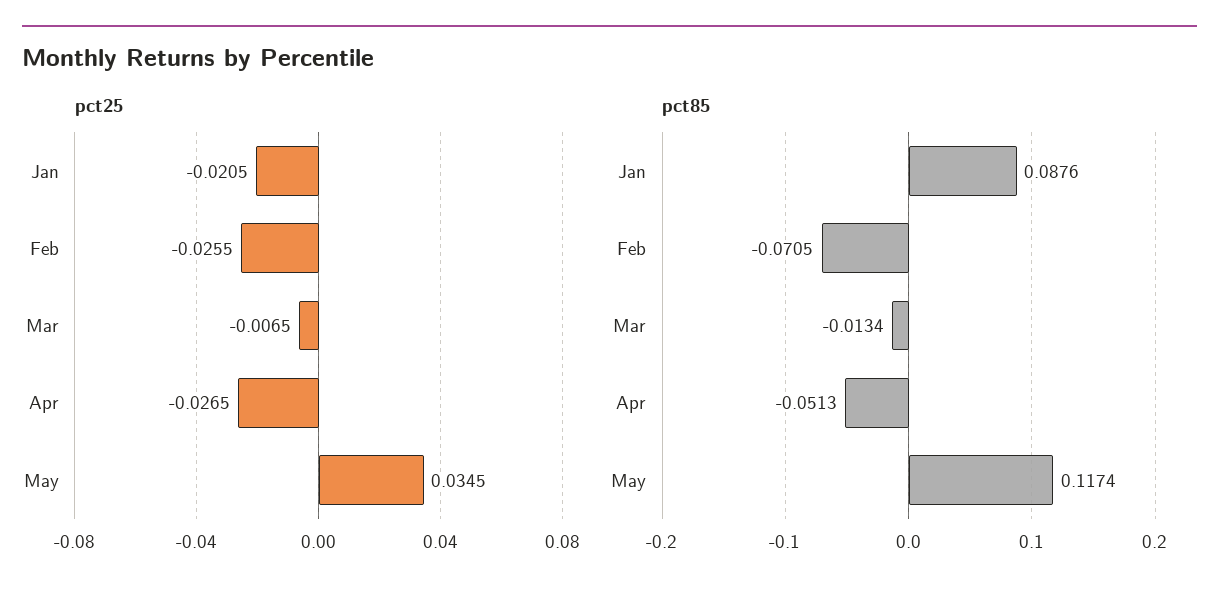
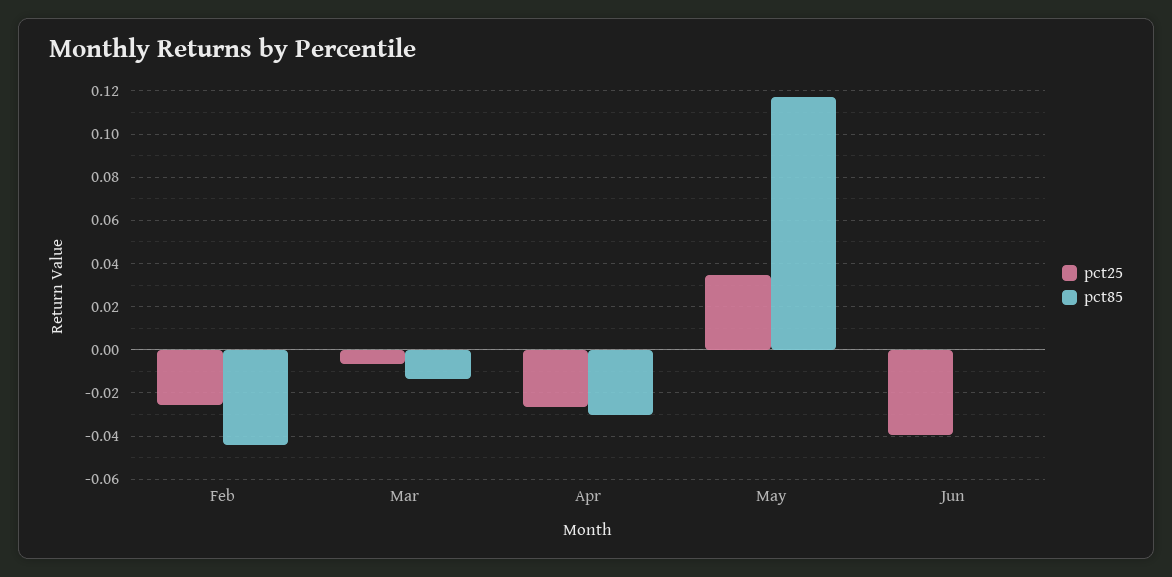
pct25, Jan: -0.0205 -> none
pct85, Jan: 0.0876 -> none
pct85, Feb: -0.0705 -> -0.045
pct85, Apr: -0.0513 -> -0.03
pct25, Jun: none -> -0.04
pct85, Jun: none -> 0

